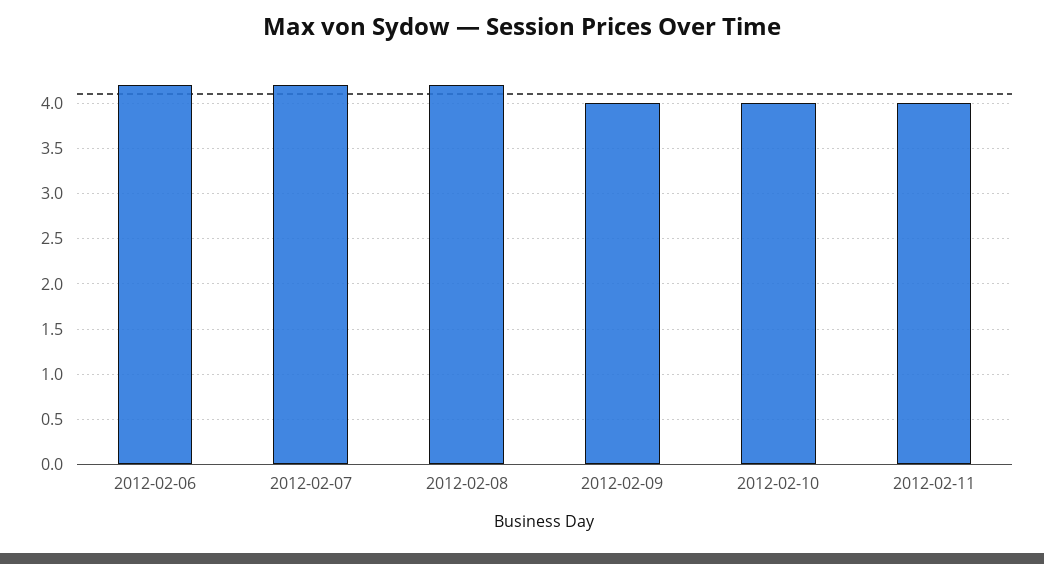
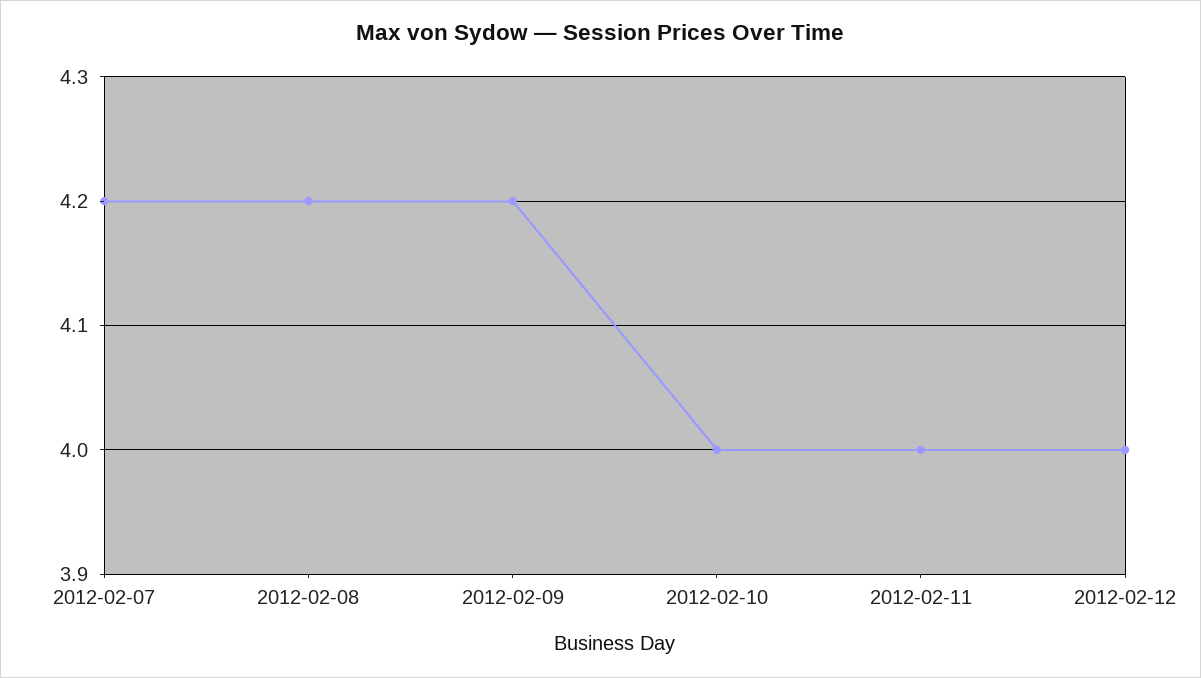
2012-02-06: 4.2 -> none
2012-02-09: 4 -> 4.2
2012-02-12: none -> 4

